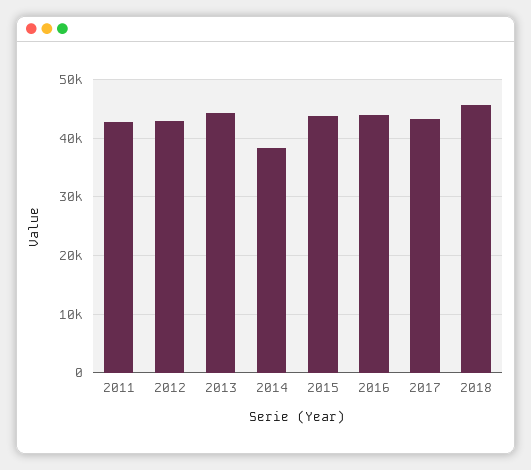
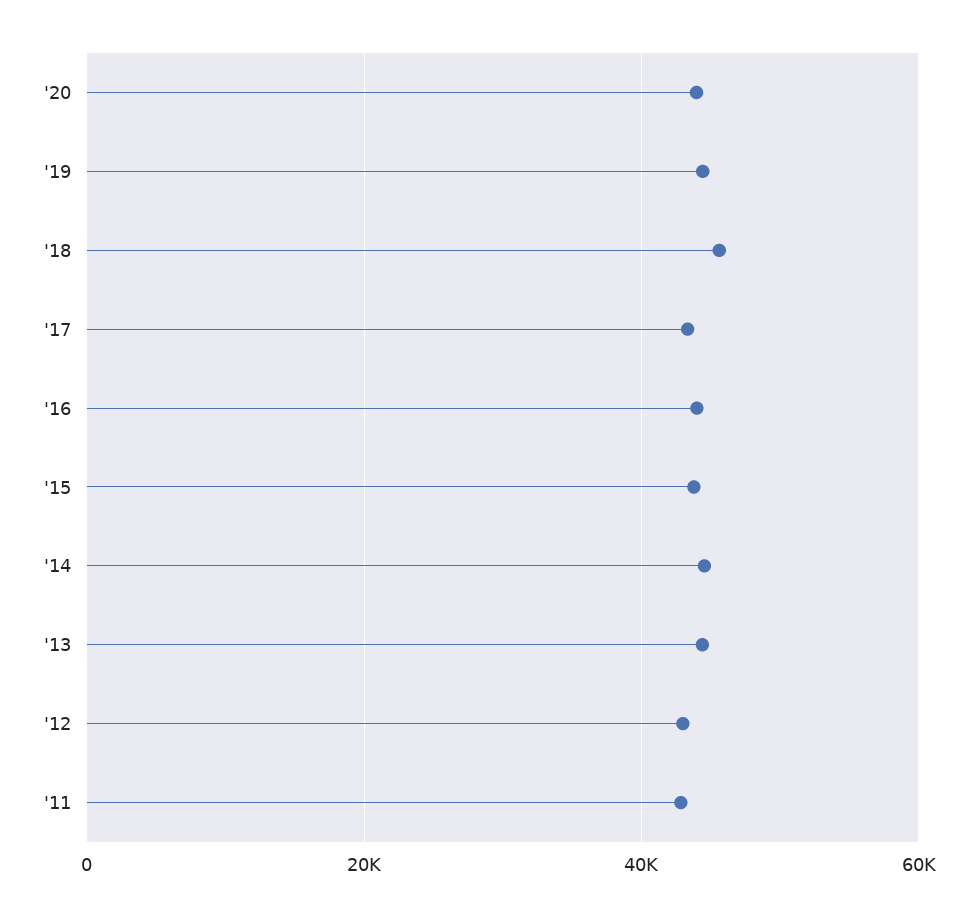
2014: 38000 -> 44000
'20: none -> 44000
'19: none -> 44000

